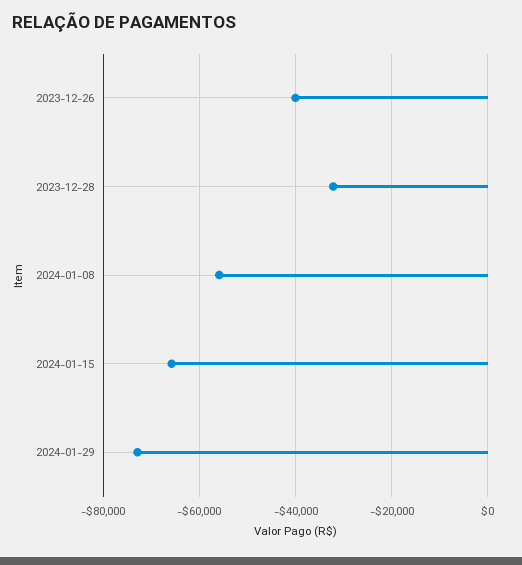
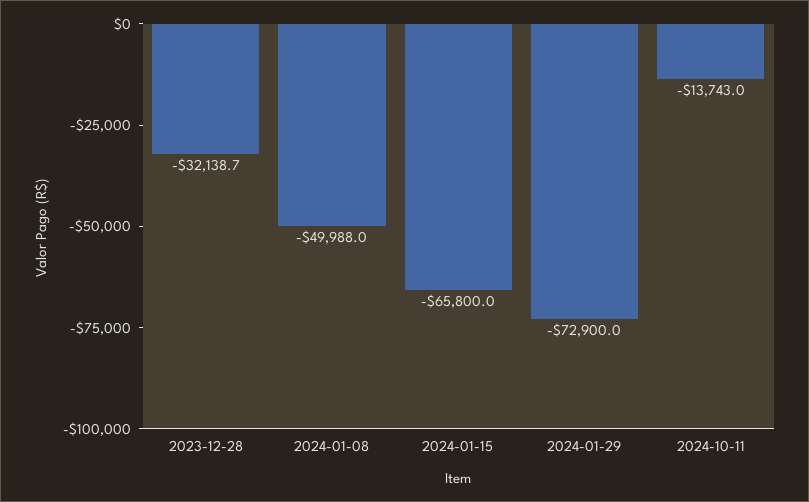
2023-12-26: -40000 -> none
2024-01-08: -56000 -> -49988
2024-10-11: none -> -13743

